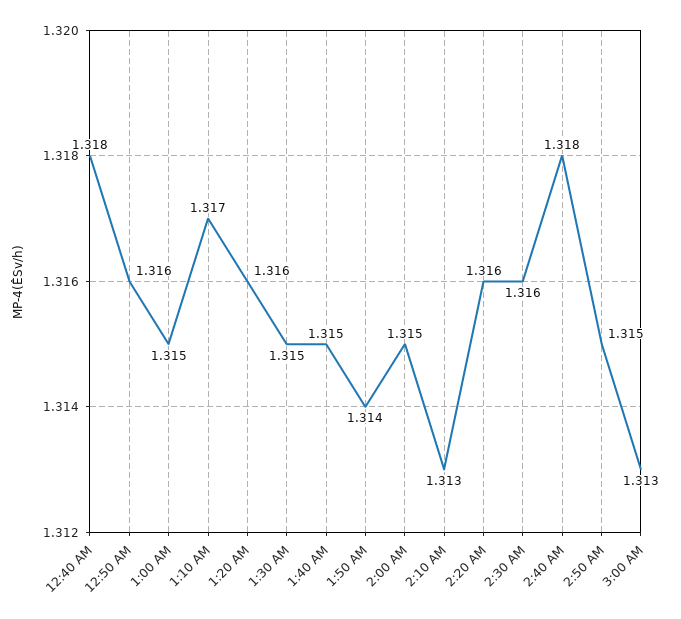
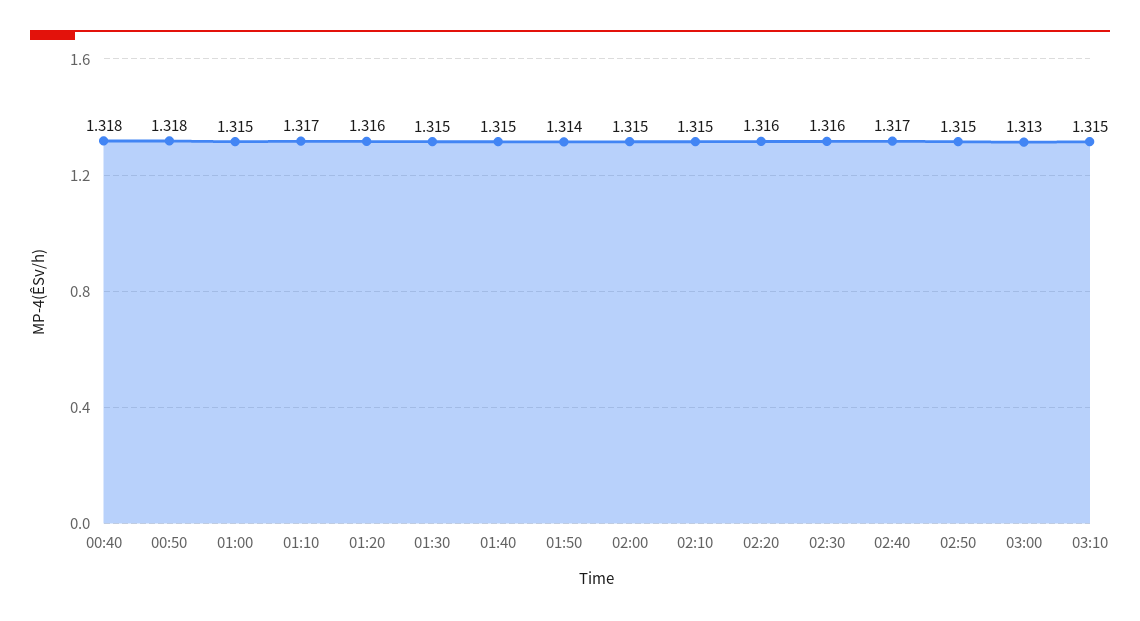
12:50 AM: 1.316 -> 1.318
2:10 AM: 1.313 -> 1.315
2:40 AM: 1.318 -> 1.317
03:10: none -> 1.315

